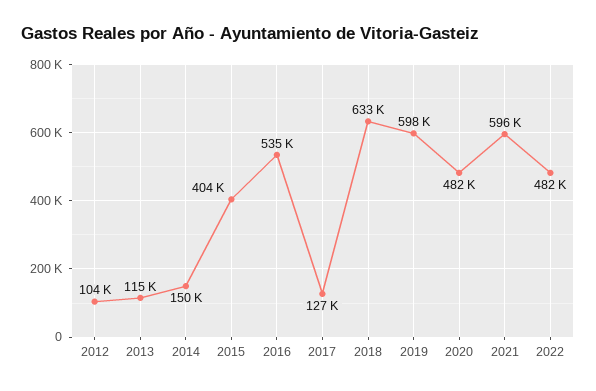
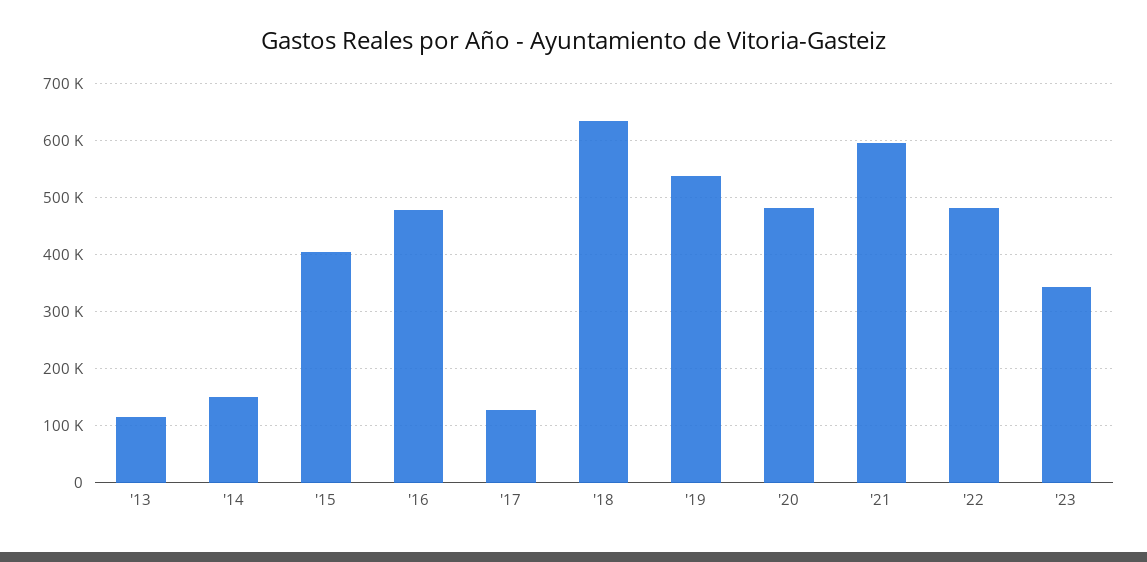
2012: 104000 -> none
2016: 535000 -> 480000
2019: 598000 -> 540000
'23: none -> 340000

